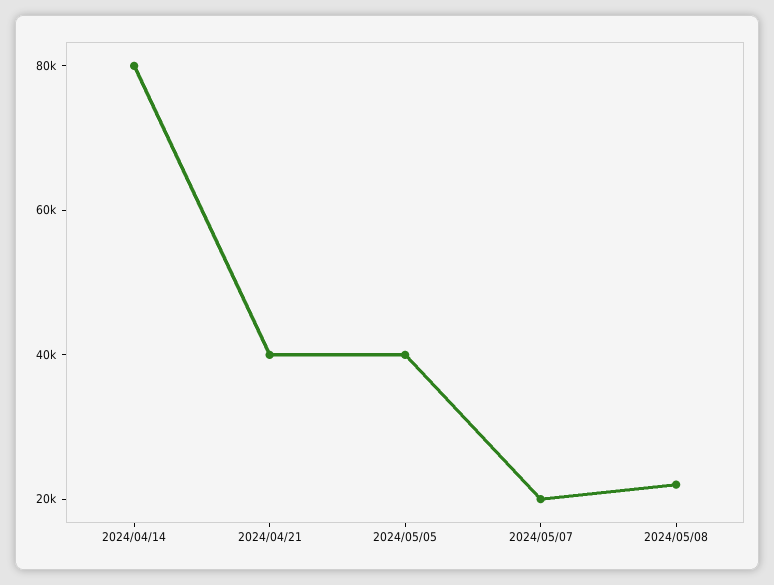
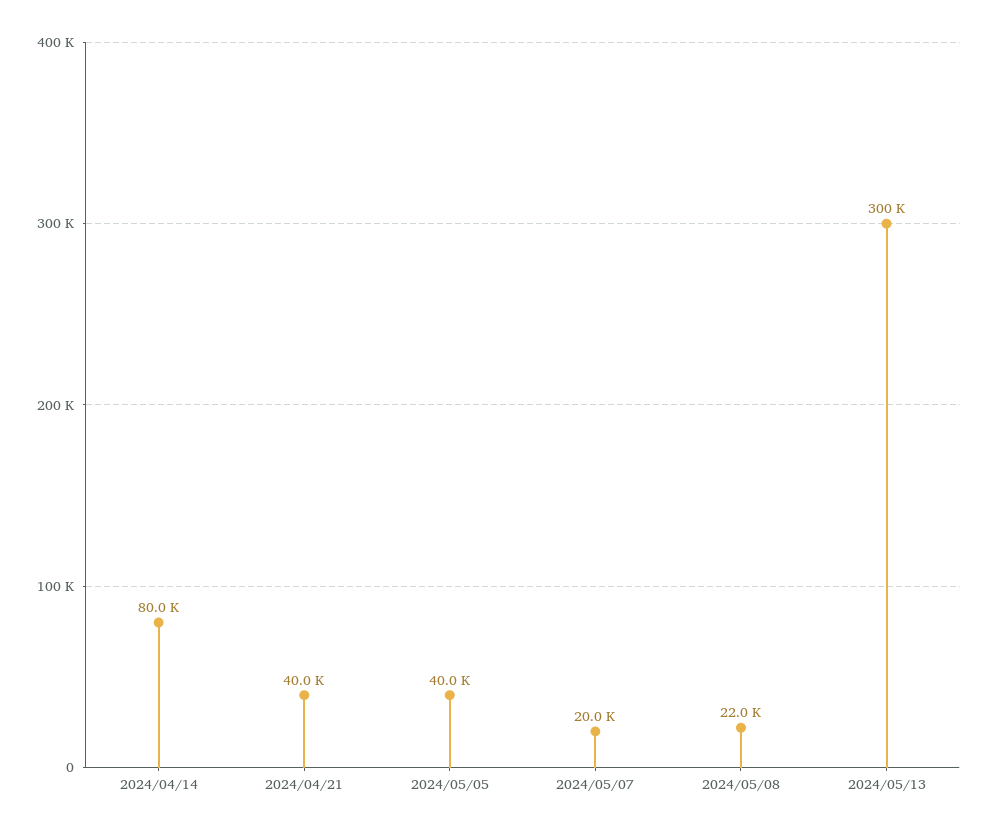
2024/05/13: none -> 300000

